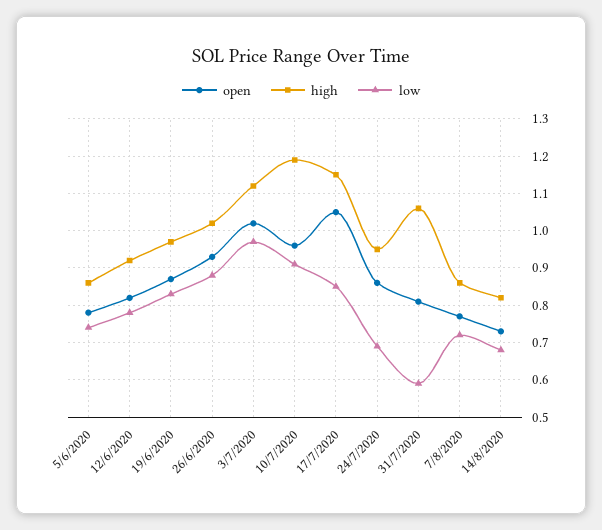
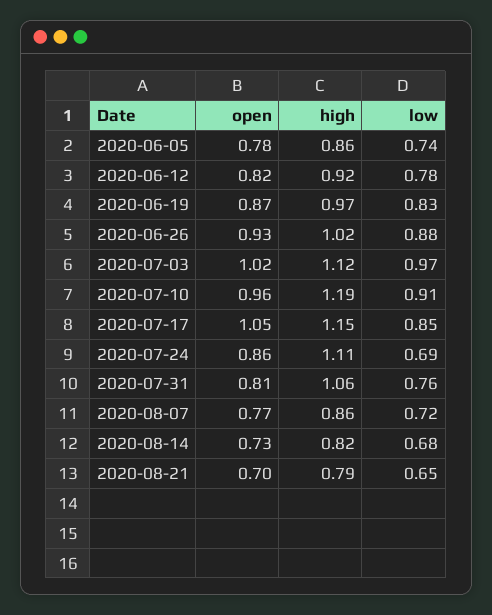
high, 24/7/2020: 0.95 -> 1.11
low, 31/7/2020: 0.6 -> 0.76
open, 2020-08-21: none -> 0.7
high, 2020-08-21: none -> 0.79
low, 2020-08-21: none -> 0.65

